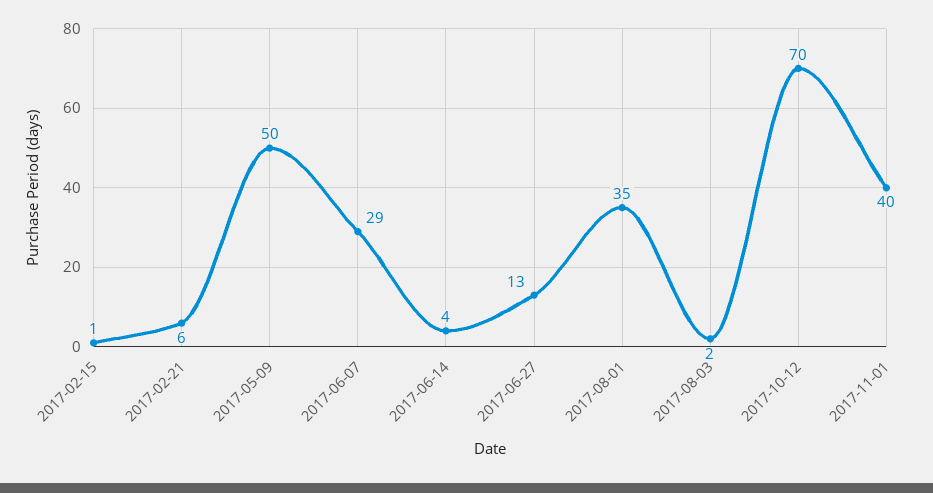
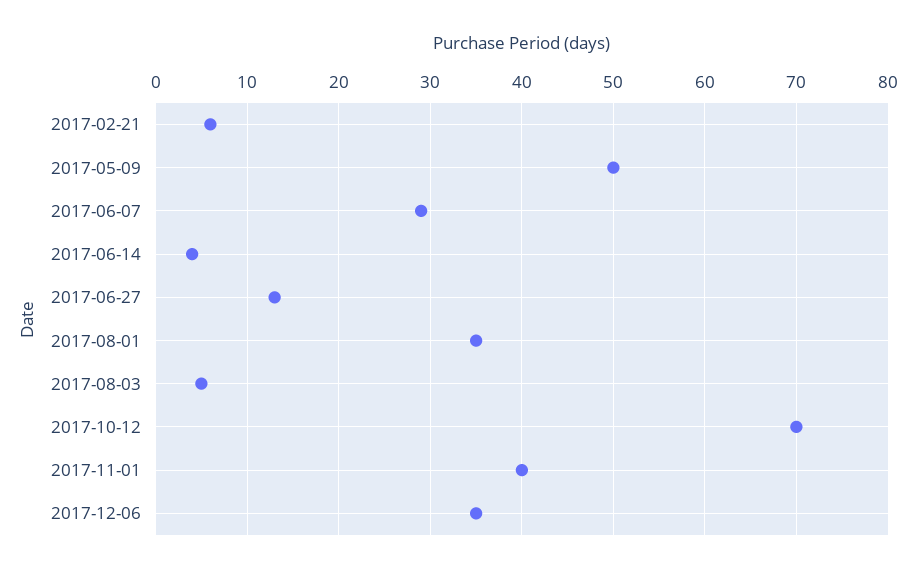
2017-02-15: 1 -> none
2017-08-03: 2 -> 5
2017-12-06: none -> 35

